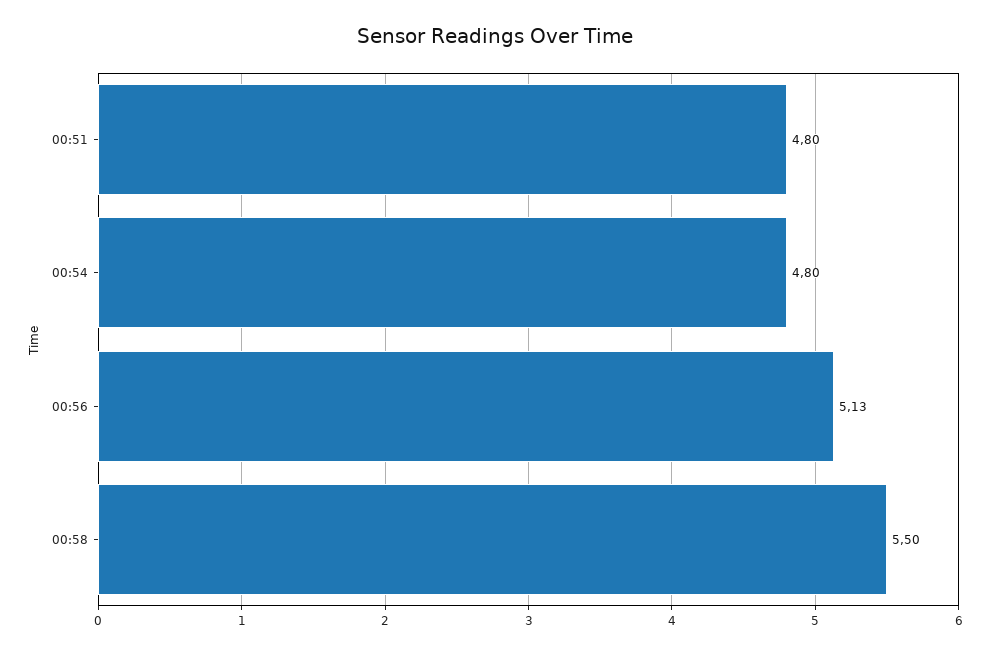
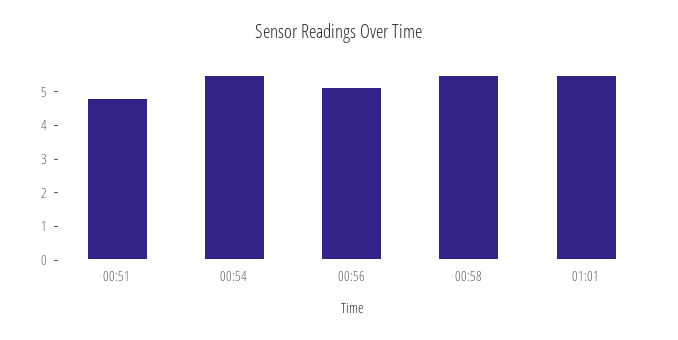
00:54: 4.8 -> 5.5
01:01: none -> 5.5

